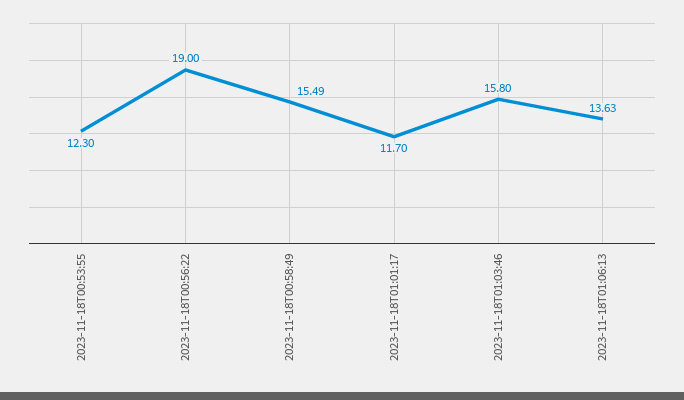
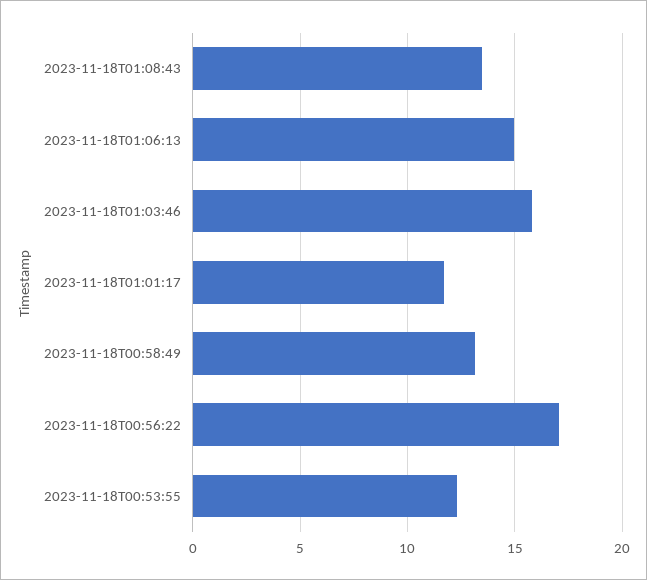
2023-11-18T00:56:22: 19 -> 17
2023-11-18T00:58:49: 15.49 -> 13
2023-11-18T01:06:13: 13.63 -> 15
2023-11-18T01:08:43: none -> 13.5

